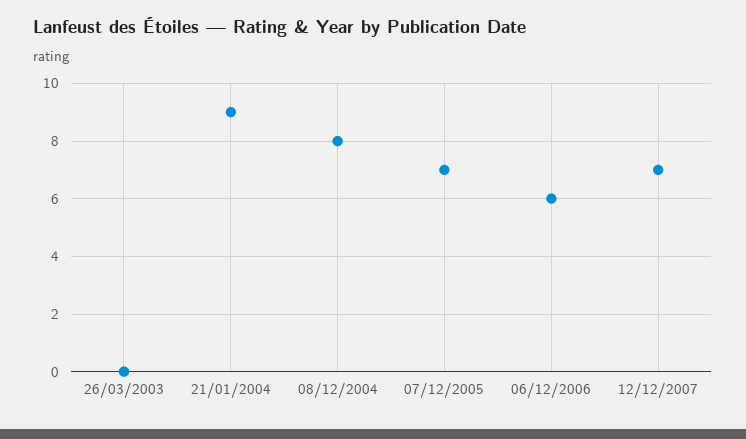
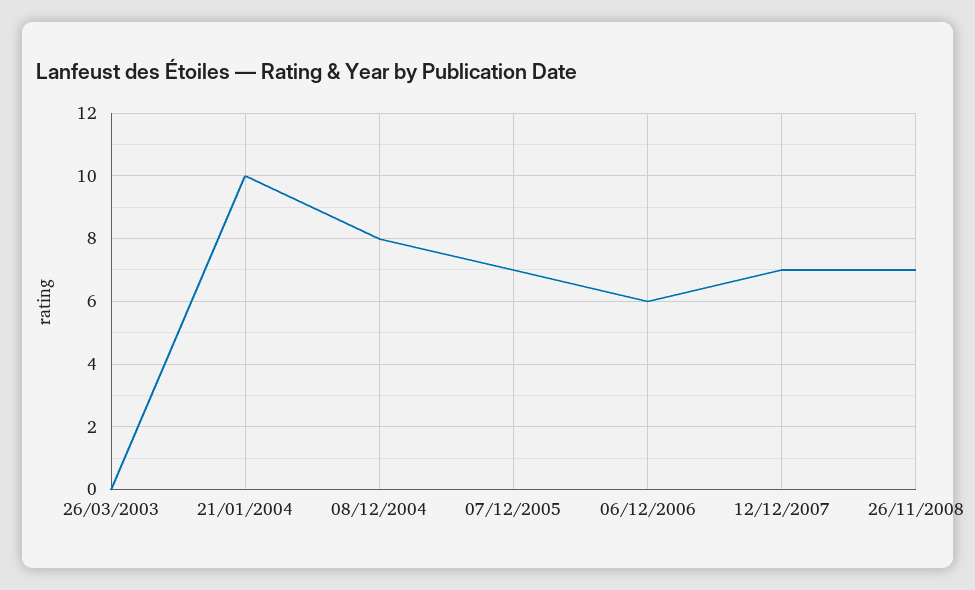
21/01/2004: 9 -> 10
26/11/2008: none -> 7

